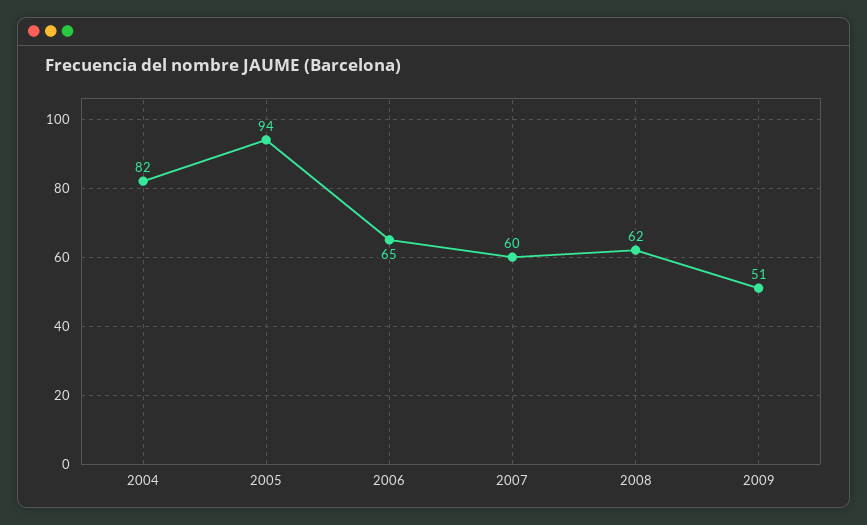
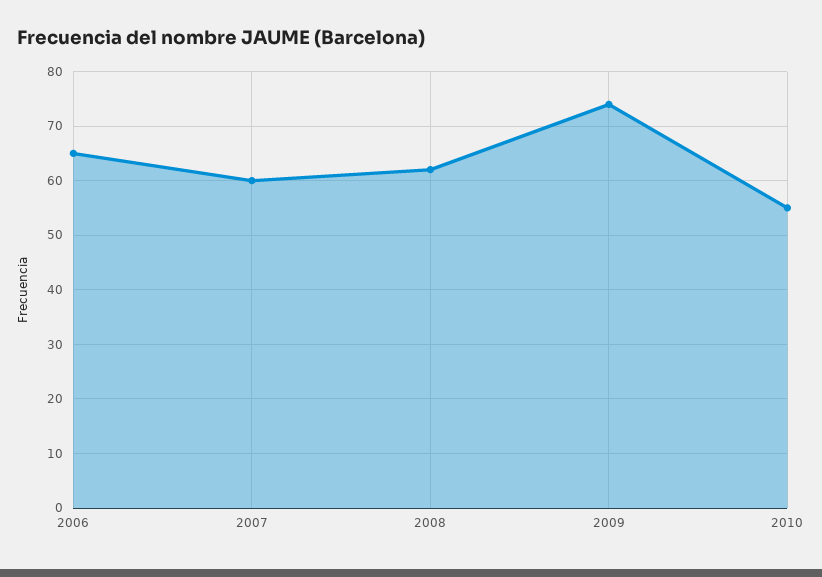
2004: 82 -> none
2005: 94 -> none
2009: 51 -> 75
2010: none -> 55

